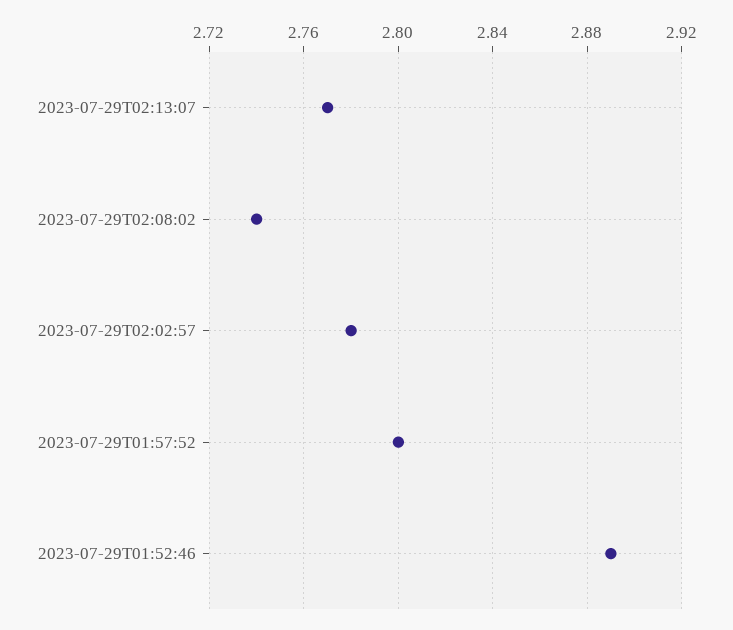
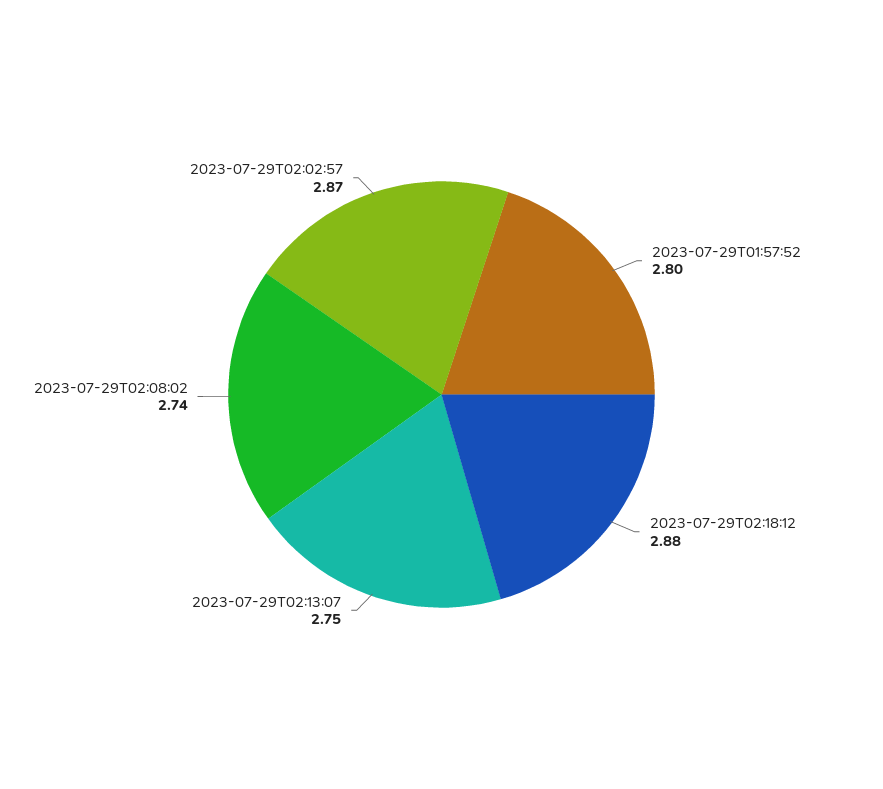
2023-07-29T02:13:07: 2.77 -> 2.75
2023-07-29T02:02:57: 2.78 -> 2.87
2023-07-29T01:52:46: 2.89 -> none
2023-07-29T02:18:12: none -> 2.88

